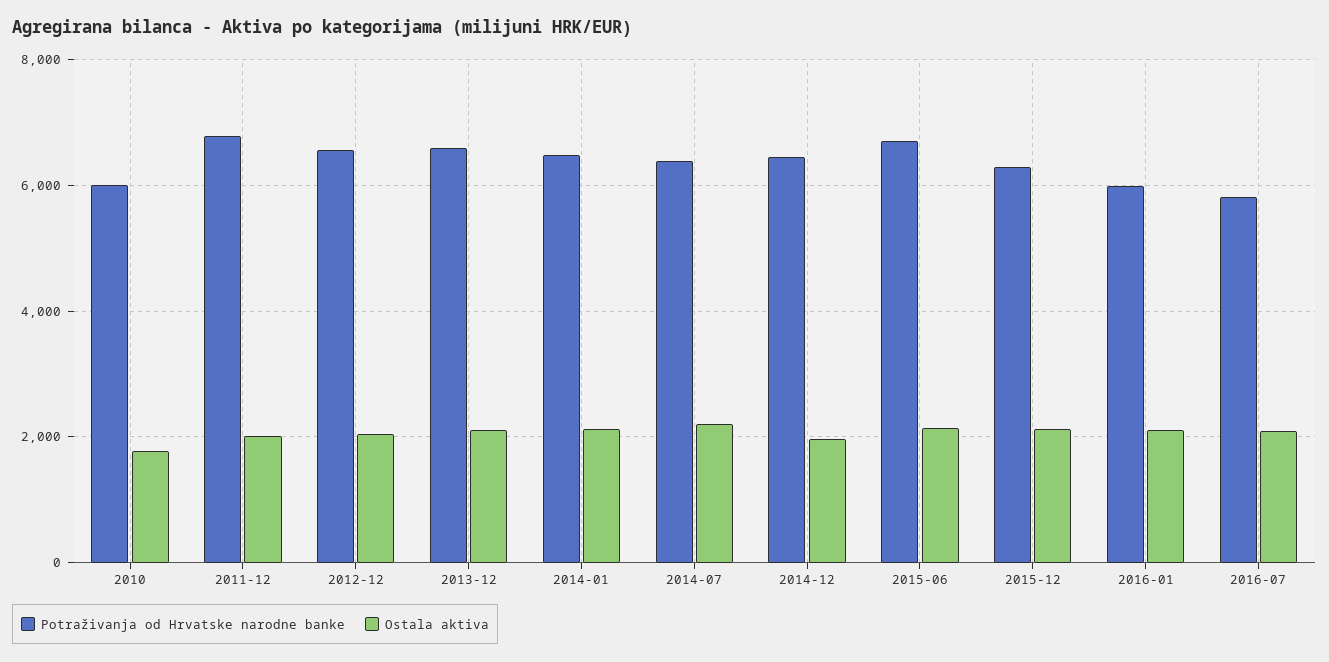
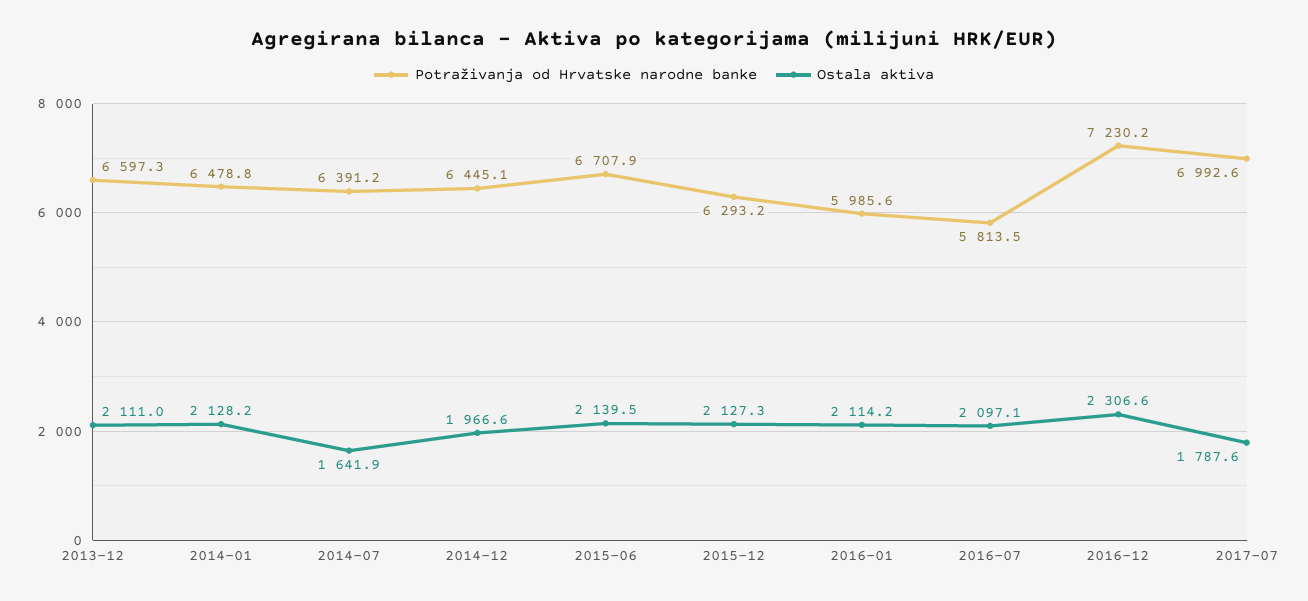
Potraživanja od Hrvatske narodne banke, 2010: 6000 -> none
Ostala aktiva, 2010: 1800 -> none
Potraživanja od Hrvatske narodne banke, 2011-12: 6800 -> none
Ostala aktiva, 2011-12: 2000 -> none
Potraživanja od Hrvatske narodne banke, 2012-12: 6600 -> none
Ostala aktiva, 2012-12: 2000 -> none
Ostala aktiva, 2014-07: 2200 -> 1641.9
Potraživanja od Hrvatske narodne banke, 2016-12: none -> 7230.2
Ostala aktiva, 2016-12: none -> 2306.6
Potraživanja od Hrvatske narodne banke, 2017-07: none -> 6992.6
Ostala aktiva, 2017-07: none -> 1787.6

